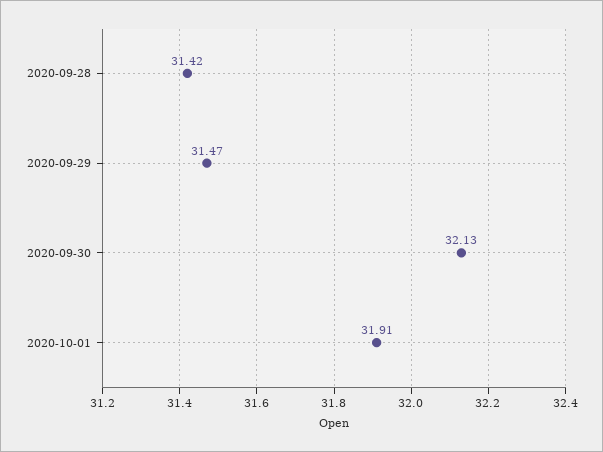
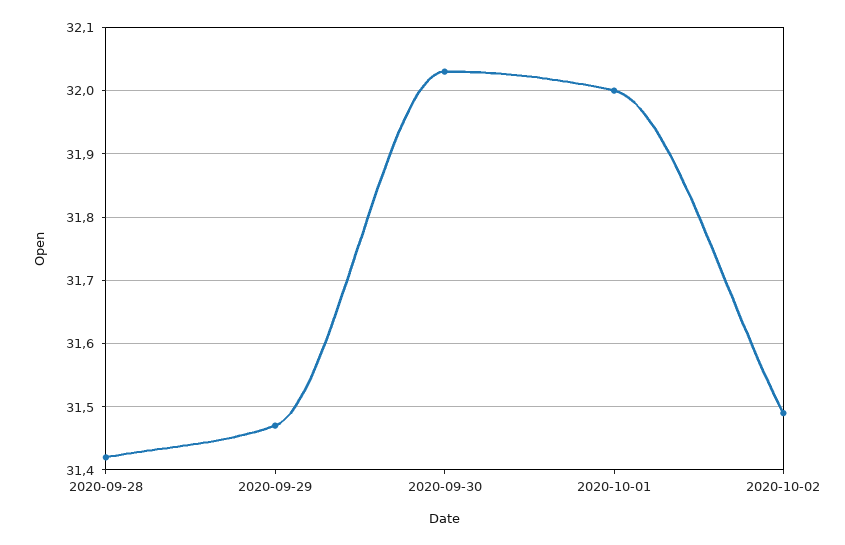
2020-09-30: 32.13 -> 32.03
2020-10-01: 31.91 -> 32
2020-10-02: none -> 31.49

